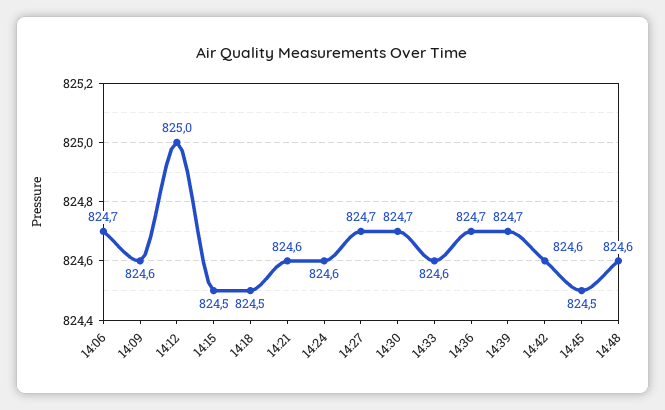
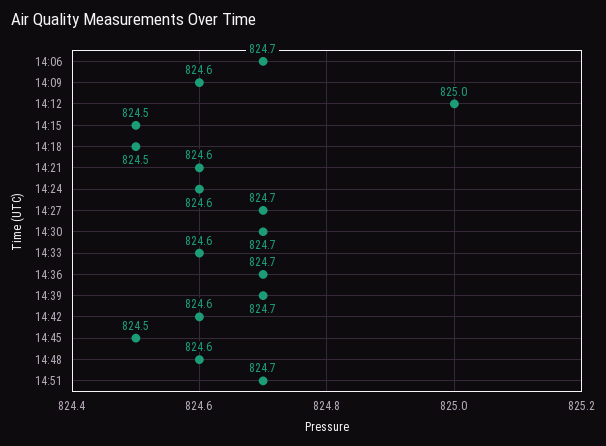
14:51: none -> 824.7

